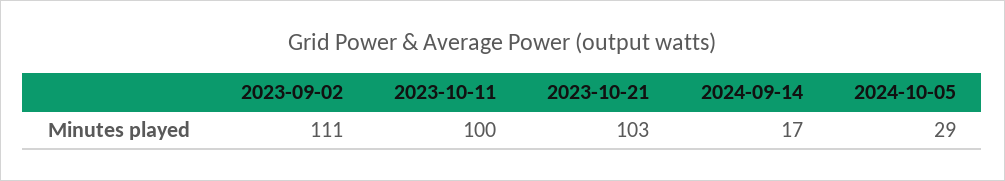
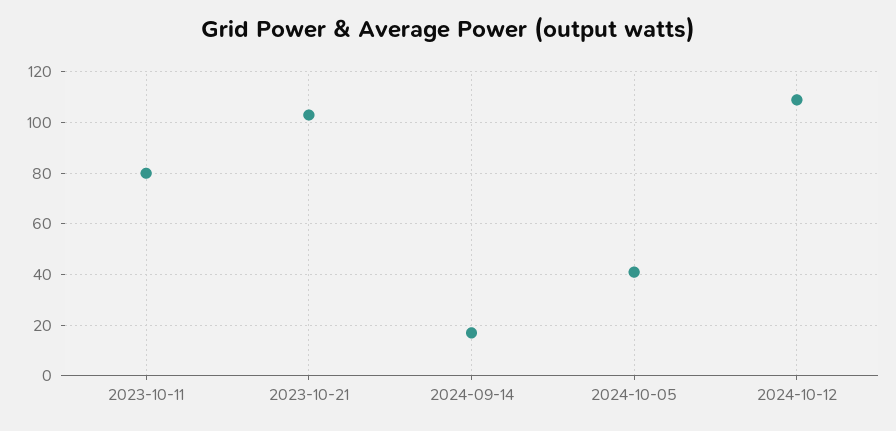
2023-09-02: 111 -> none
2023-10-11: 100 -> 80
2024-10-05: 29 -> 40
2024-10-12: none -> 110

